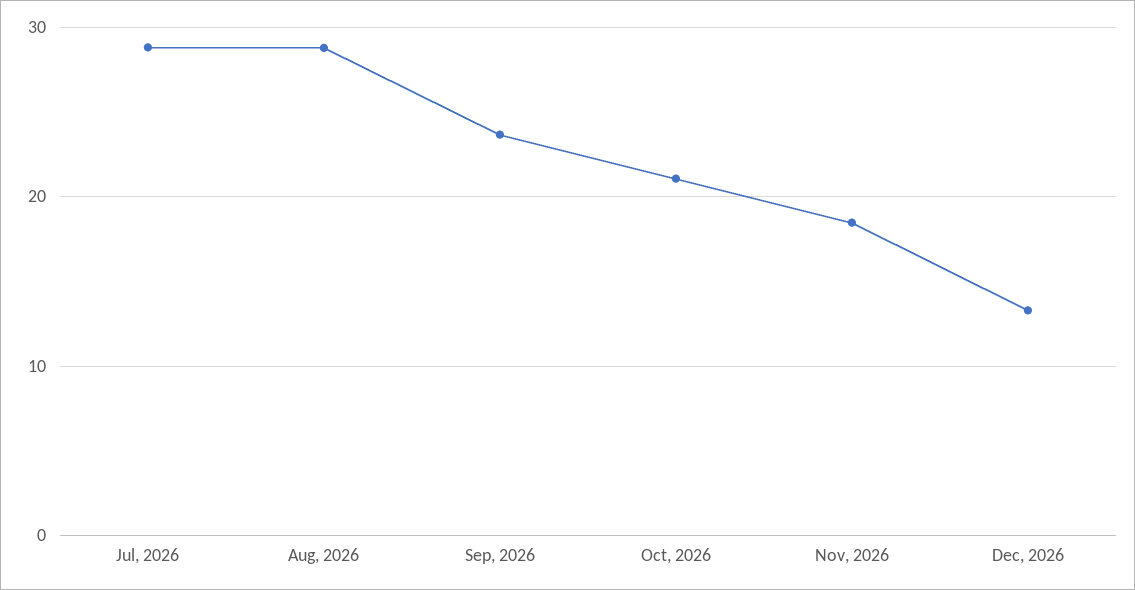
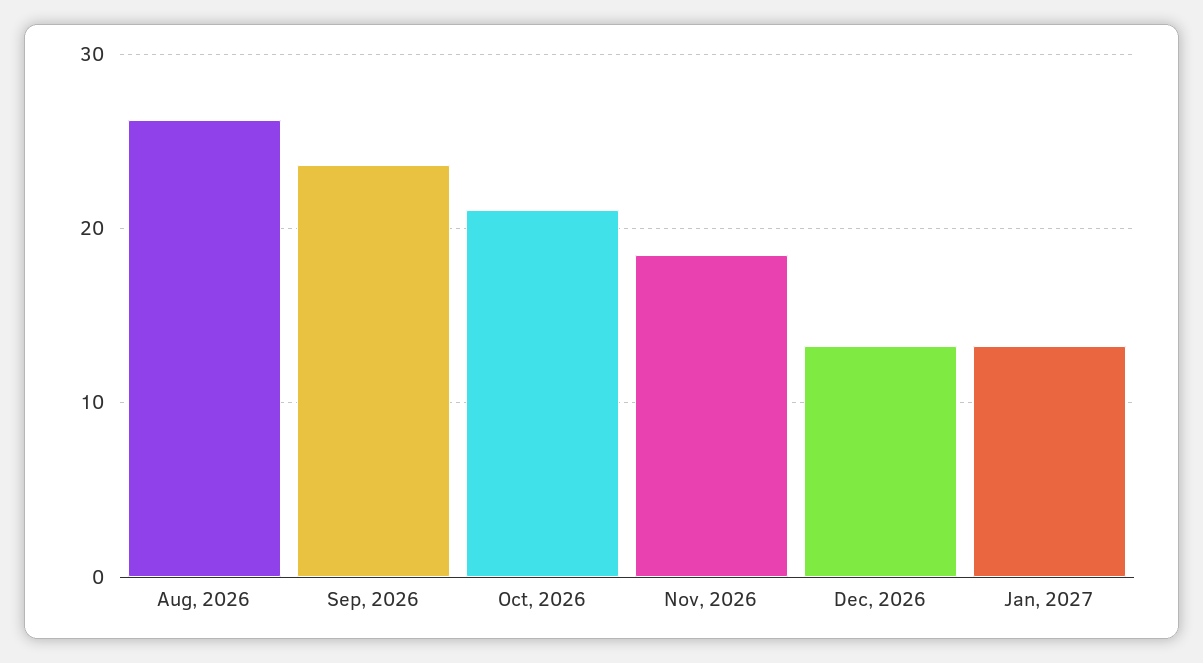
Jul, 2026: 29 -> none
Aug, 2026: 29 -> 26
Jan, 2027: none -> 13

